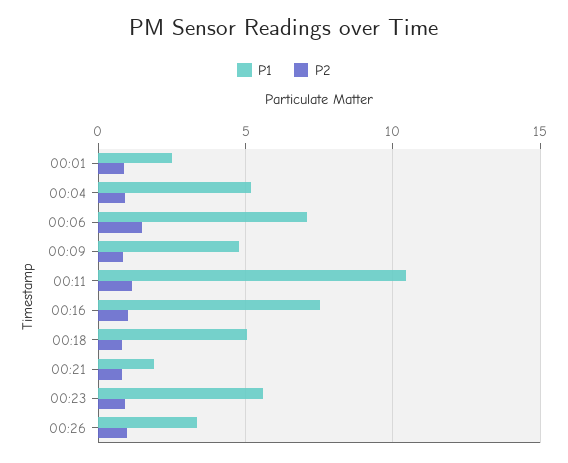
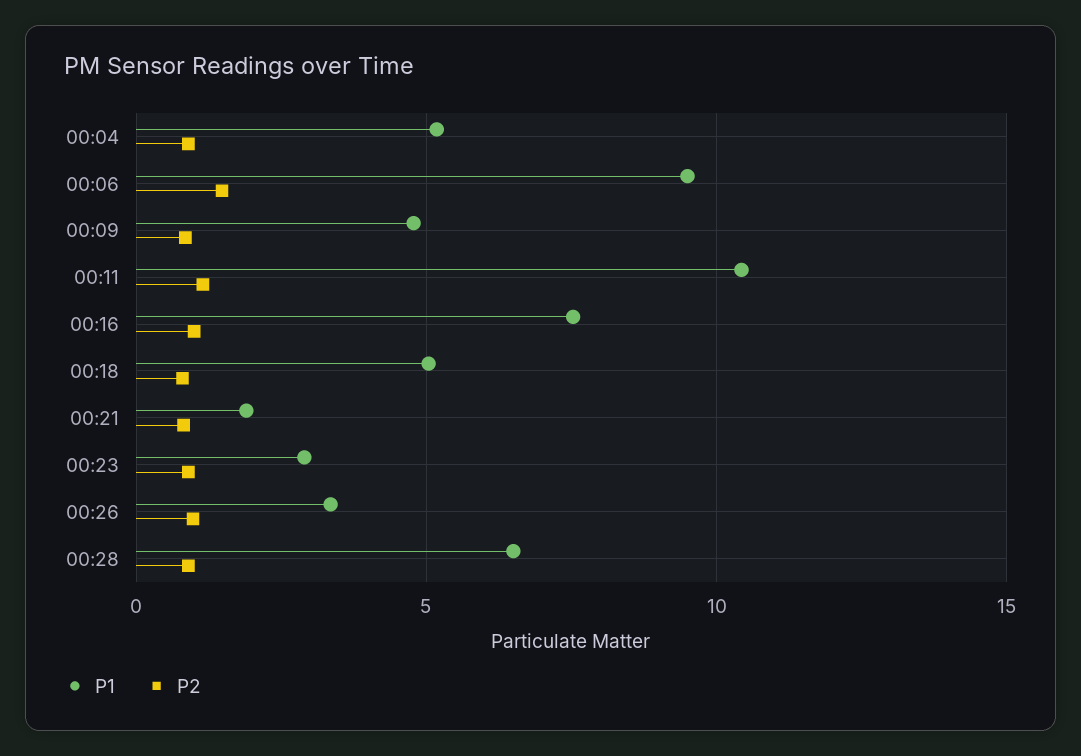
P1, 00:01: 2.5 -> none
P2, 00:01: 1 -> none
P1, 00:06: 7 -> 9.5
P1, 00:23: 5.5 -> 3
P1, 00:28: none -> 6.5
P2, 00:28: none -> 1

